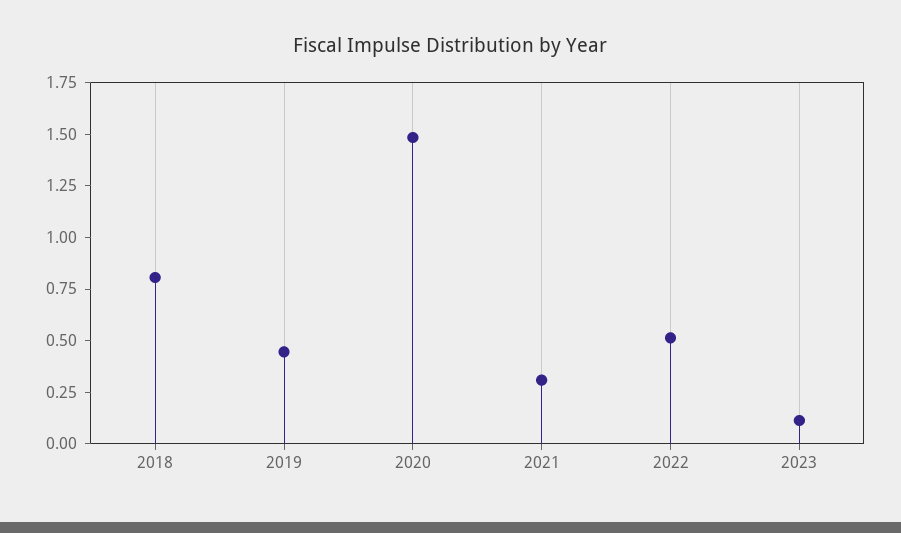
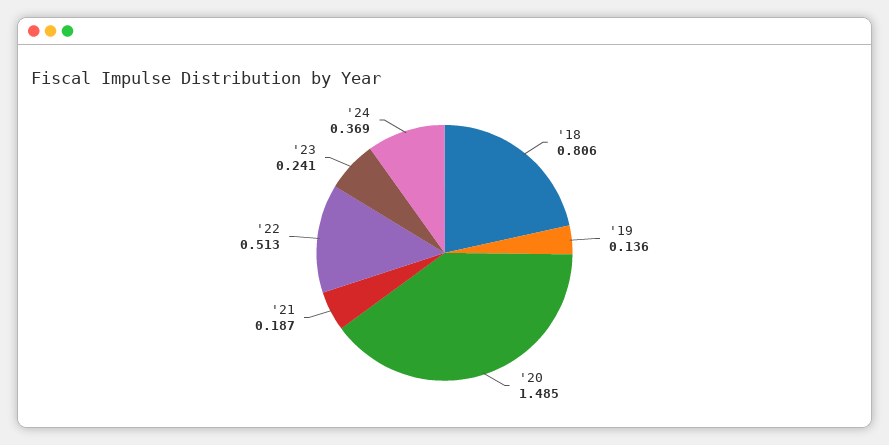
2019: 0.45 -> 0.136
2021: 0.3 -> 0.187
2023: 0.1 -> 0.241
'24: none -> 0.369

